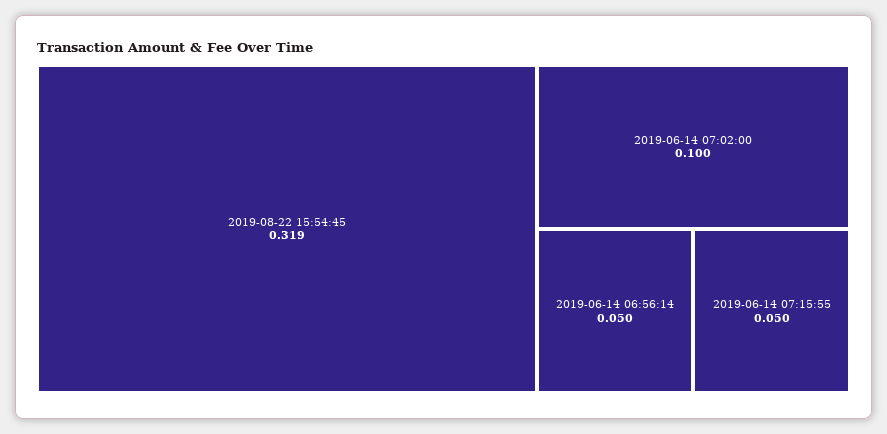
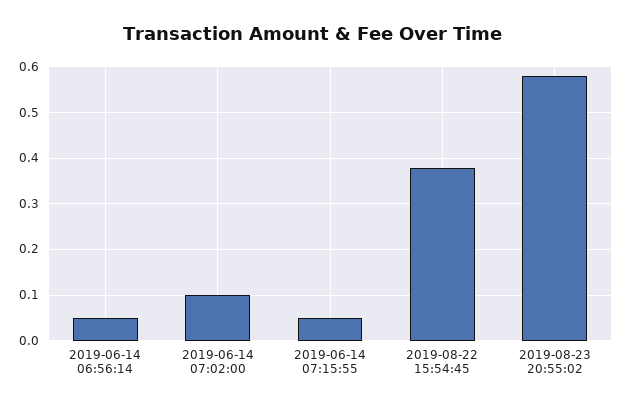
2019-08-22 15:54:45: 0.319 -> 0.38
2019-08-23 20:55:02: none -> 0.58

